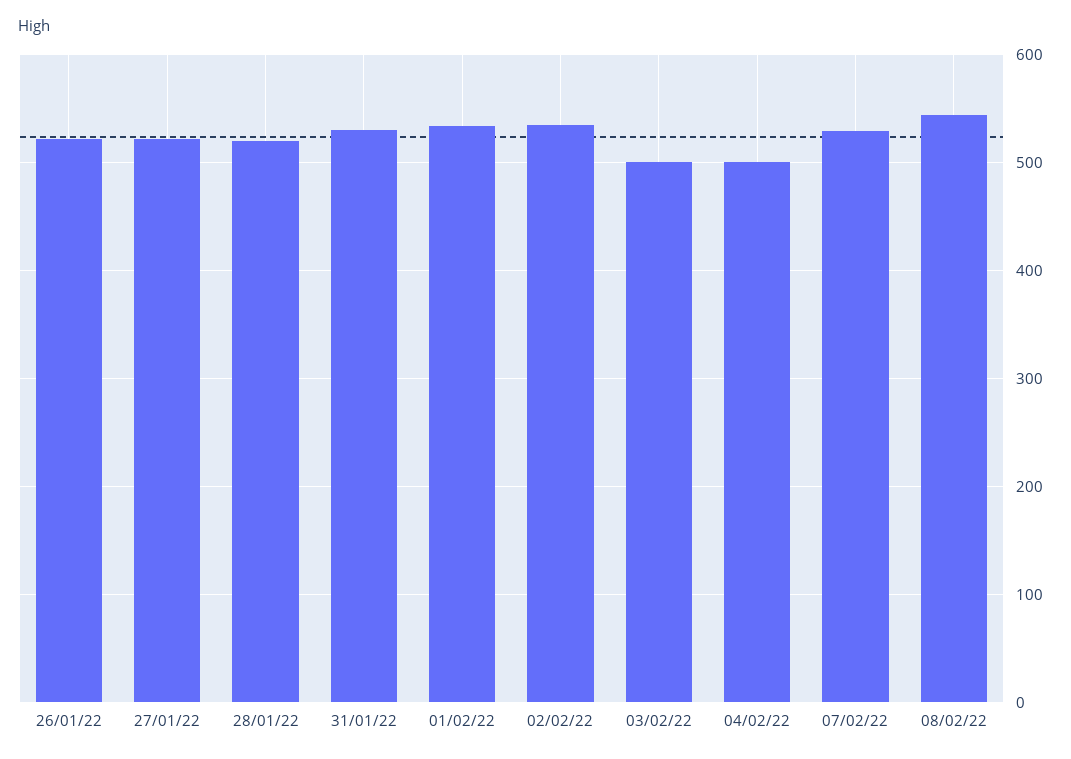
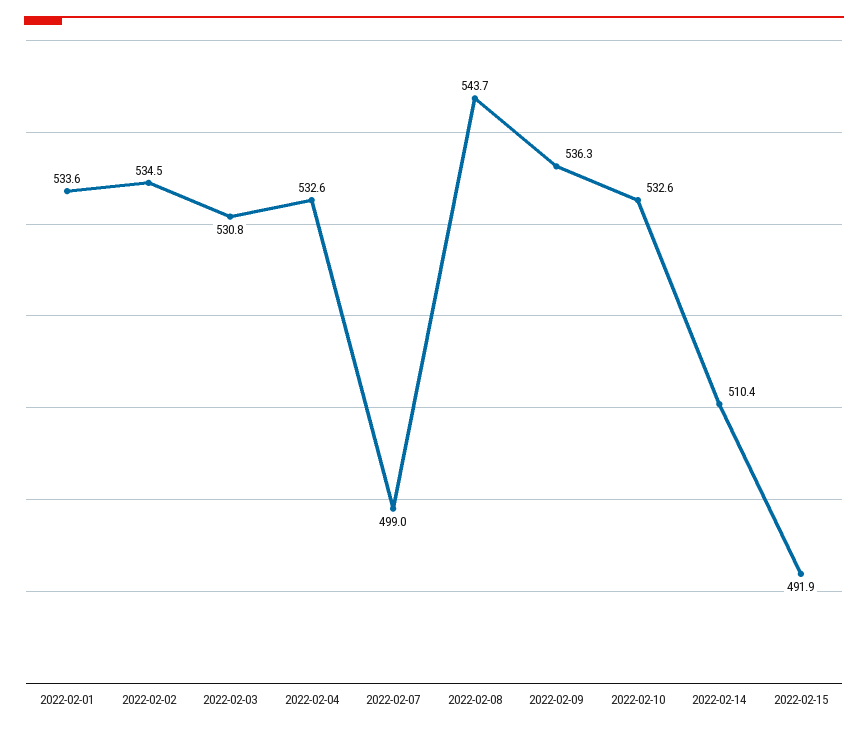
26/01/22: 520 -> none
27/01/22: 520 -> none
28/01/22: 520 -> none
31/01/22: 530 -> none
03/02/22: 500 -> 530.8
04/02/22: 500 -> 532.6
07/02/22: 530 -> 499
2022-02-09: none -> 536.3
2022-02-10: none -> 532.6
2022-02-14: none -> 510.4
2022-02-15: none -> 491.9

